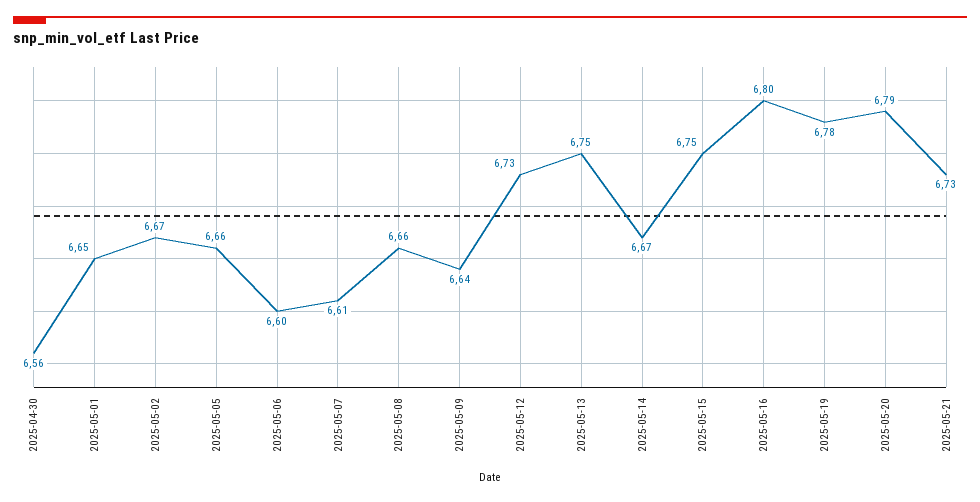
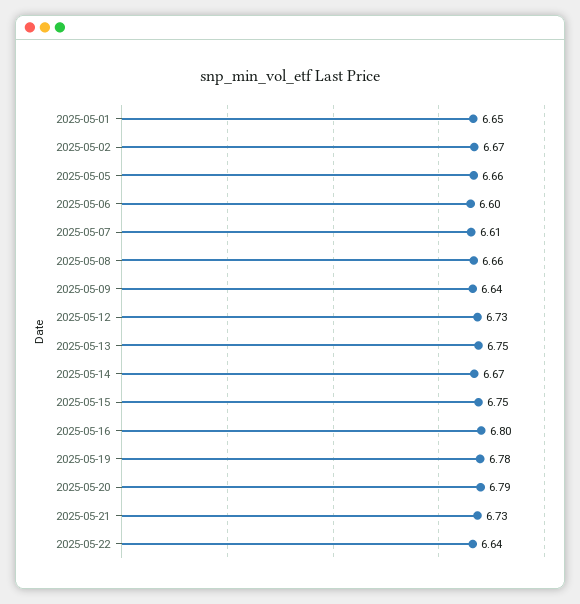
2025-04-30: 6.56 -> none
2025-05-22: none -> 6.64

